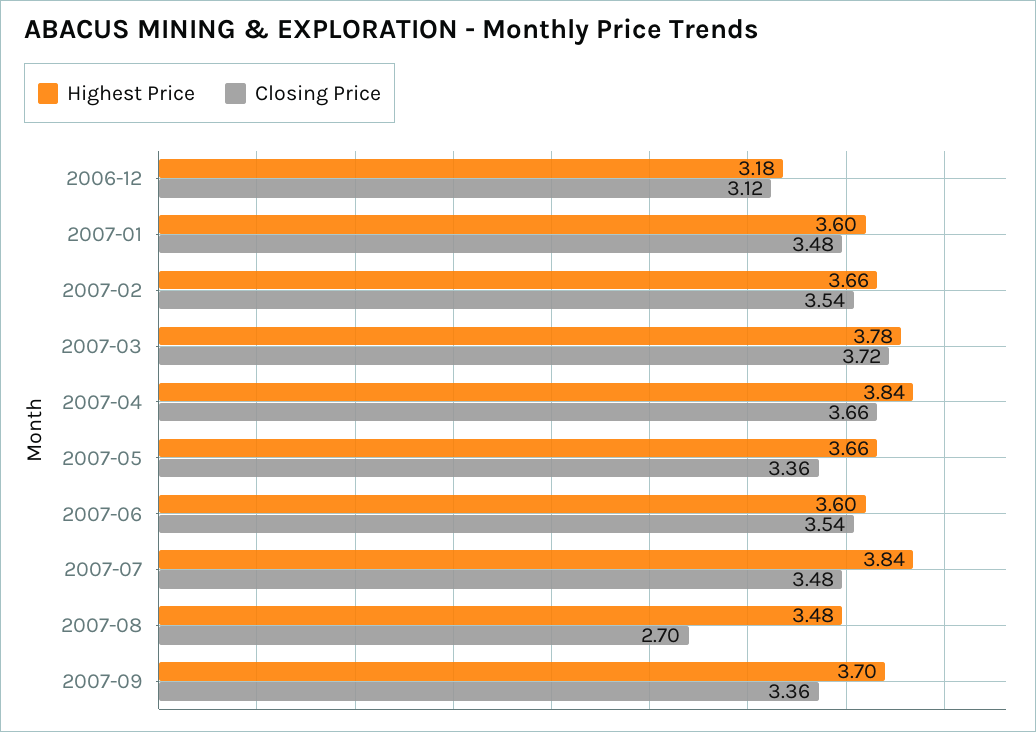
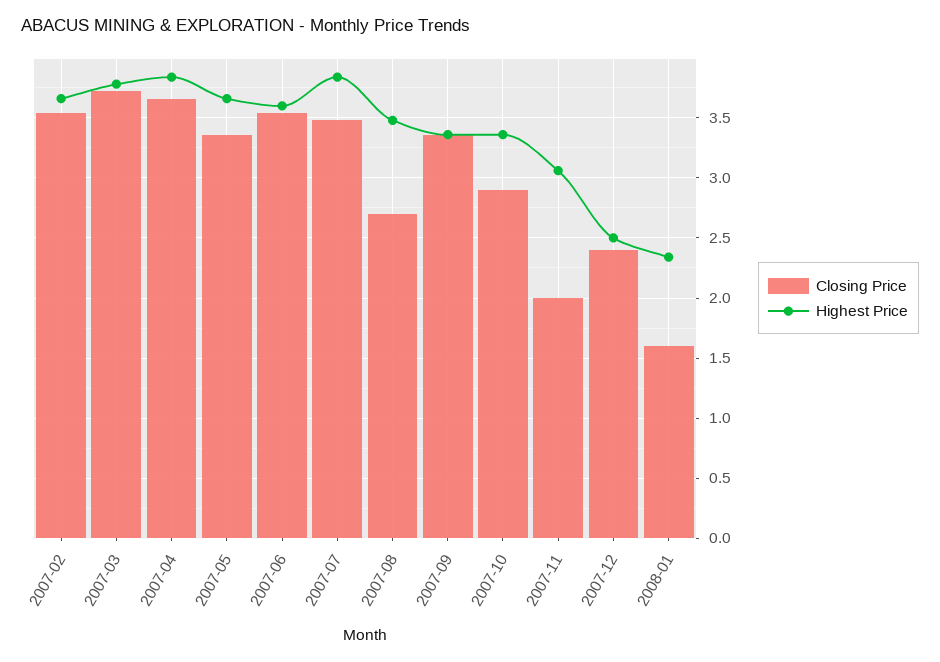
Highest Price, 2006-12: 3.18 -> none
Closing Price, 2006-12: 3.12 -> none
Highest Price, 2007-01: 3.6 -> none
Closing Price, 2007-01: 3.48 -> none
Highest Price, 2007-09: 3.7 -> 3.35
Closing Price, 2007-10: none -> 2.9
Highest Price, 2007-10: none -> 3.35
Closing Price, 2007-11: none -> 2
Highest Price, 2007-11: none -> 3.05
Closing Price, 2007-12: none -> 2.4
Highest Price, 2007-12: none -> 2.5
Closing Price, 2008-01: none -> 1.6
Highest Price, 2008-01: none -> 2.35

